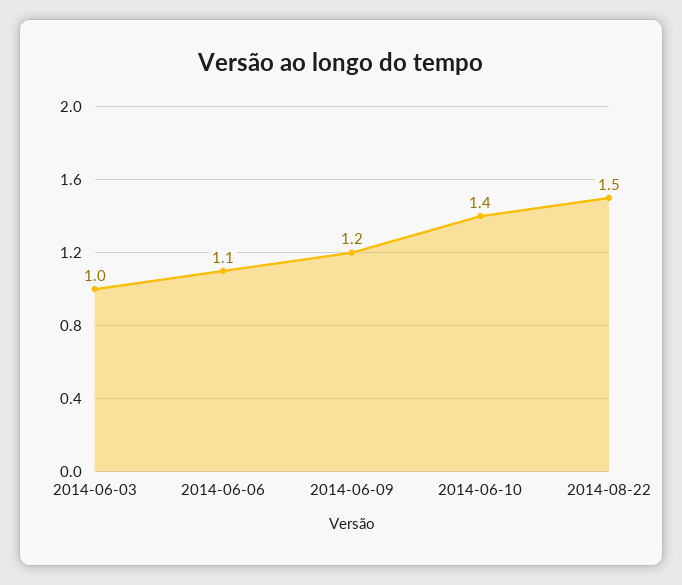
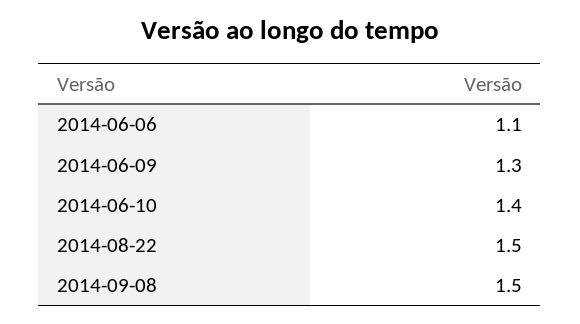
2014-06-03: 1 -> none
2014-06-09: 1.2 -> 1.3
2014-09-08: none -> 1.5

